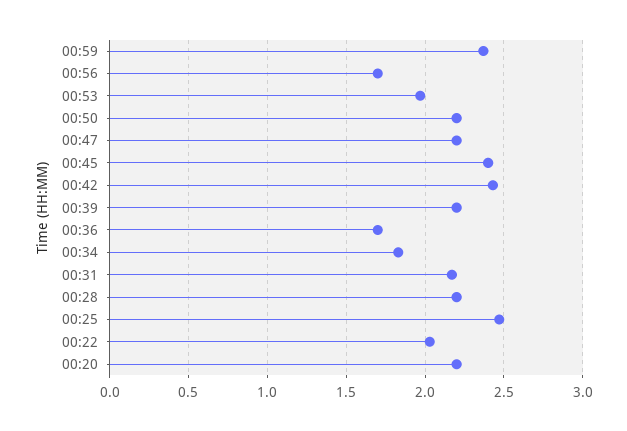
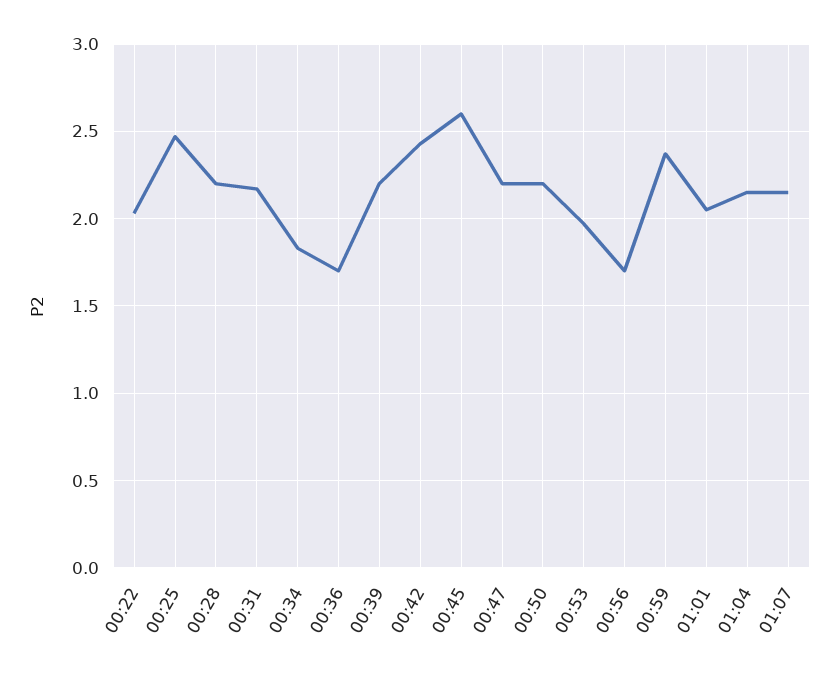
00:45: 2.4 -> 2.6
00:20: 2.2 -> none
01:01: none -> 2.05
01:04: none -> 2.15
01:07: none -> 2.15

